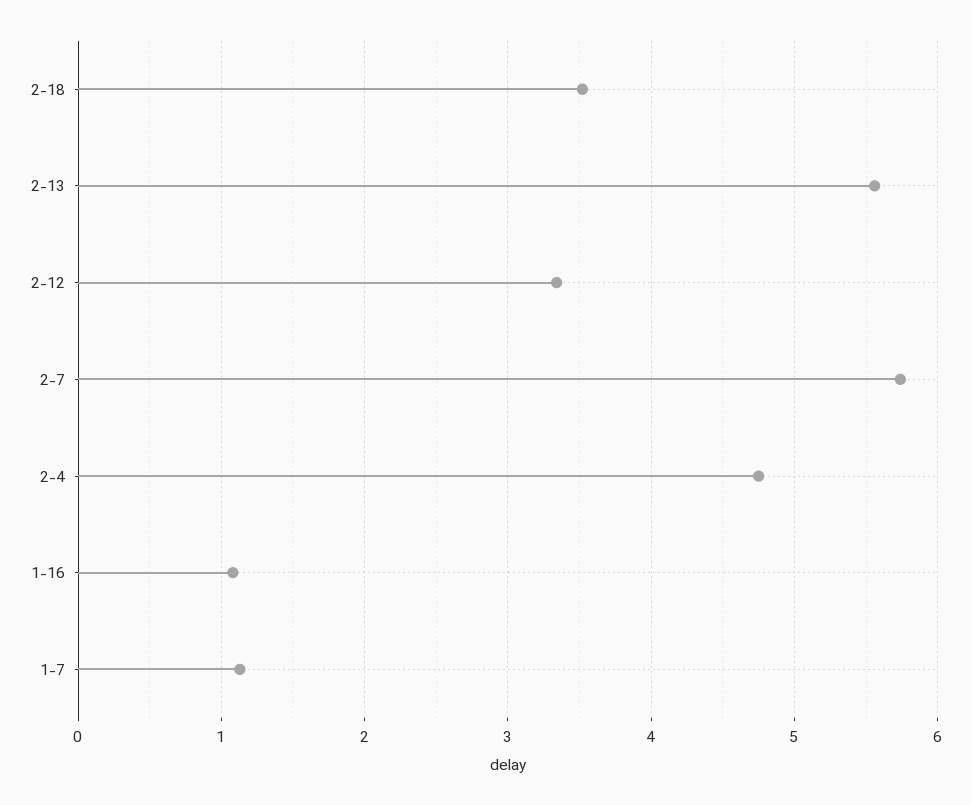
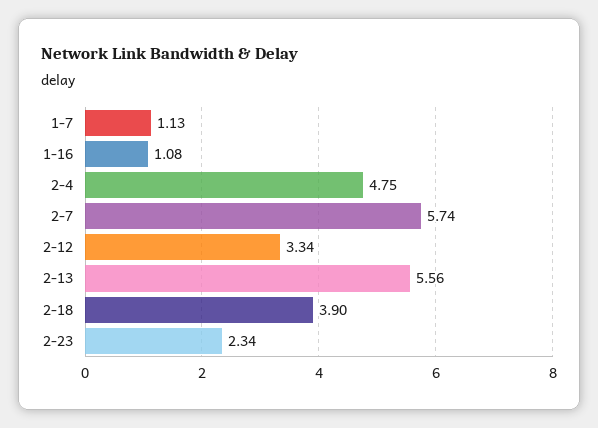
2-18: 3.5 -> 3.9
2-23: none -> 2.34

